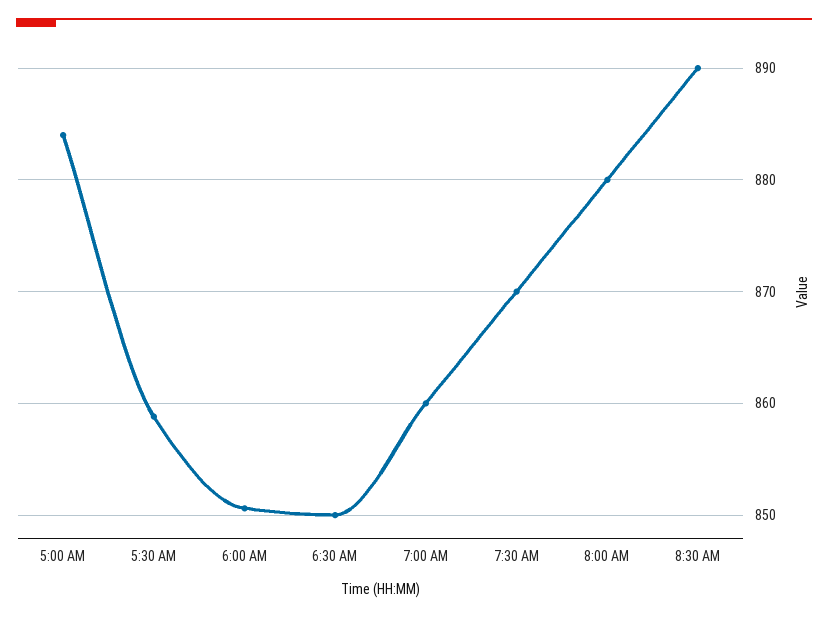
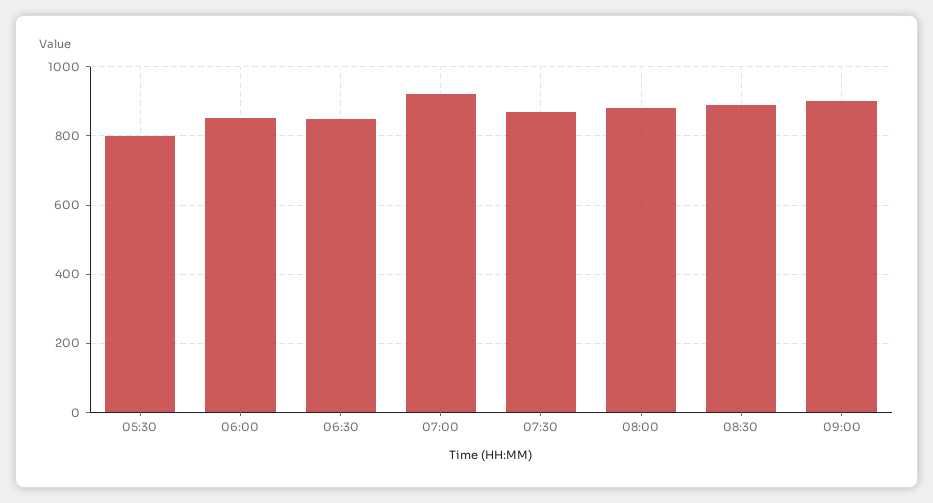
5:00 AM: 884 -> none
5:30 AM: 859 -> 800
7:00 AM: 860 -> 920
09:00: none -> 900

